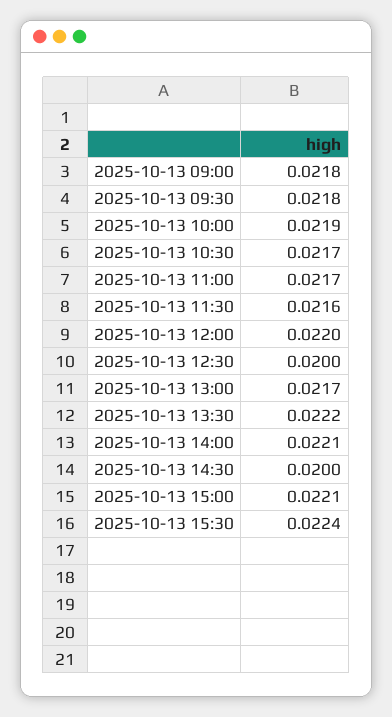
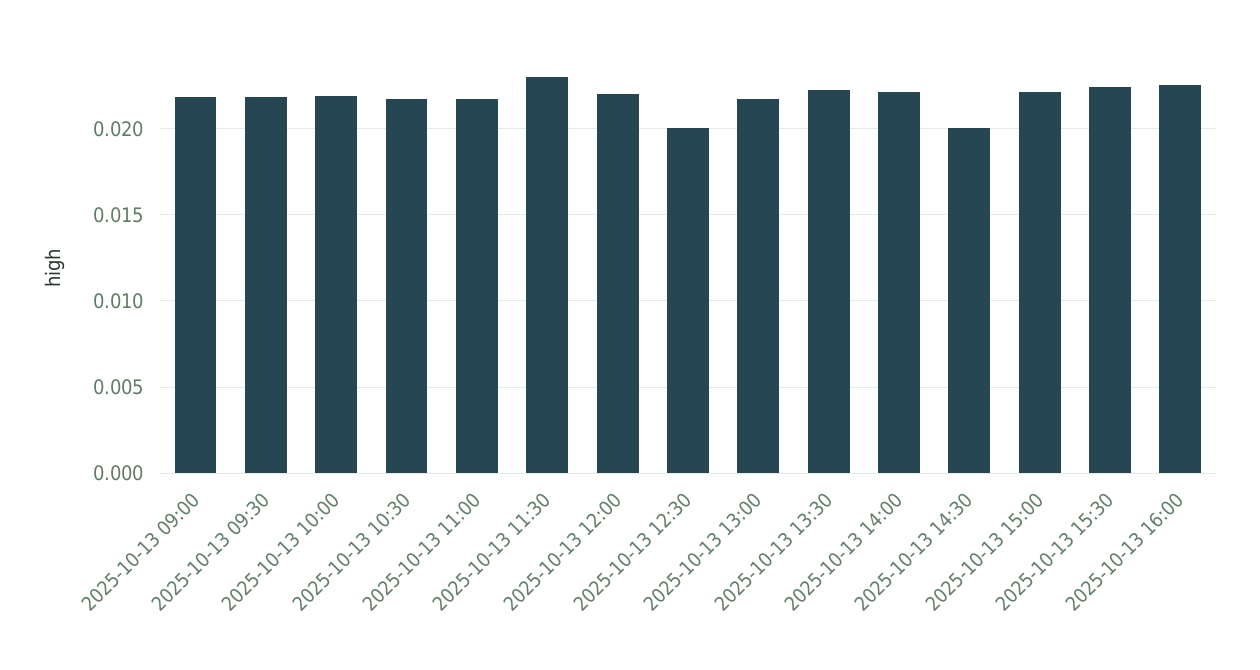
2025-10-13 11:30: 0.0216 -> 0.023
2025-10-13 16:00: none -> 0.0225

